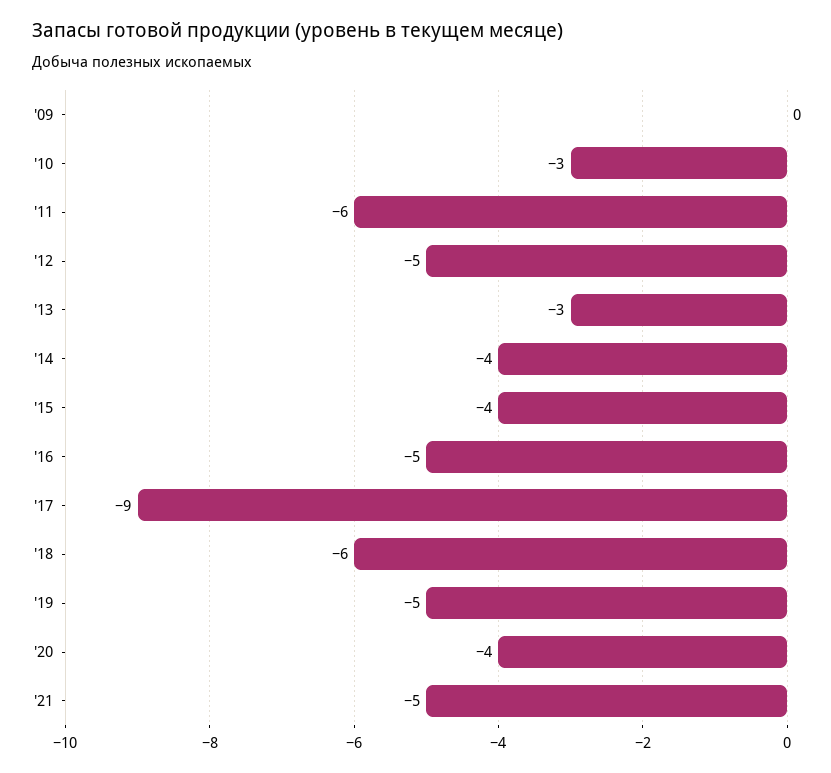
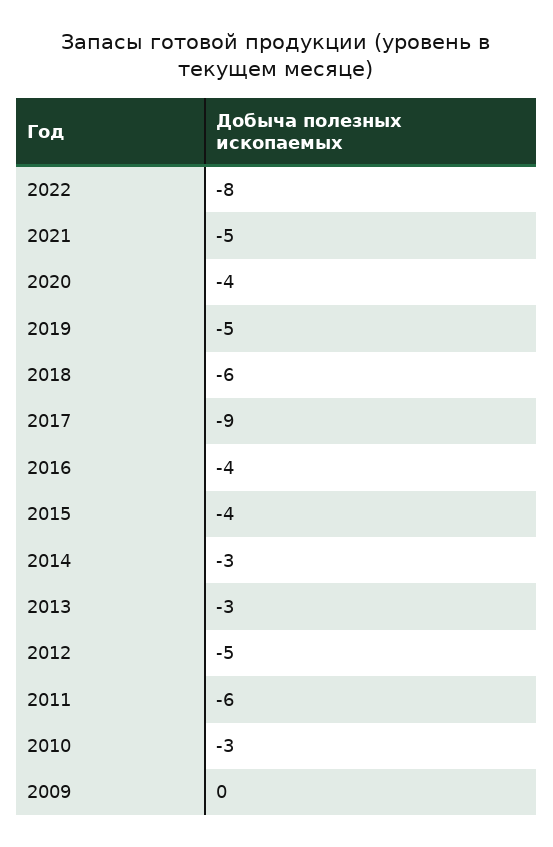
'14: -4 -> -3
'16: -5 -> -4
2022: none -> -8

